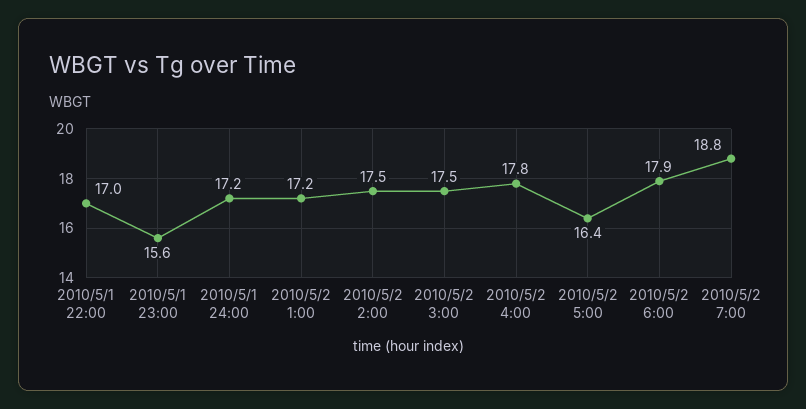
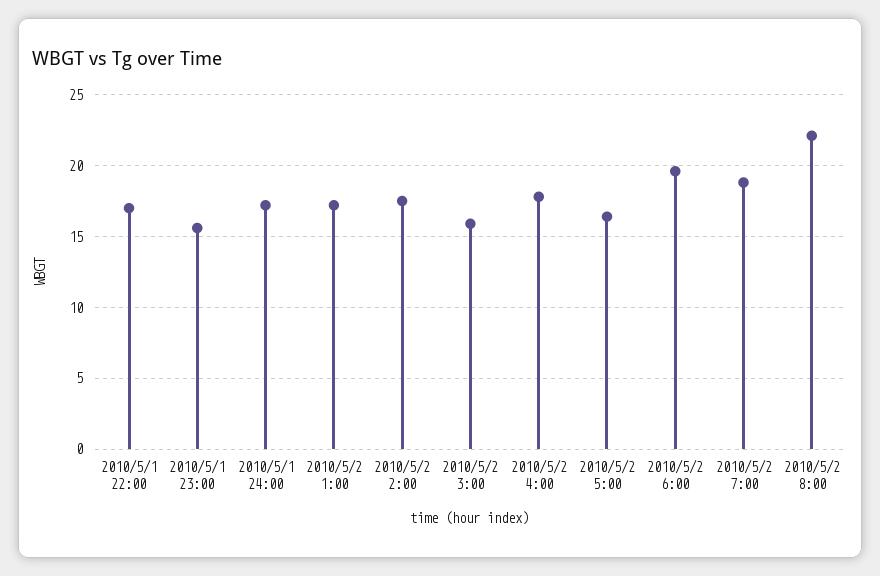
2010/5/2 3:00: 17.5 -> 16
2010/5/2 6:00: 17.9 -> 19.5
2010/5/2 8:00: none -> 22

